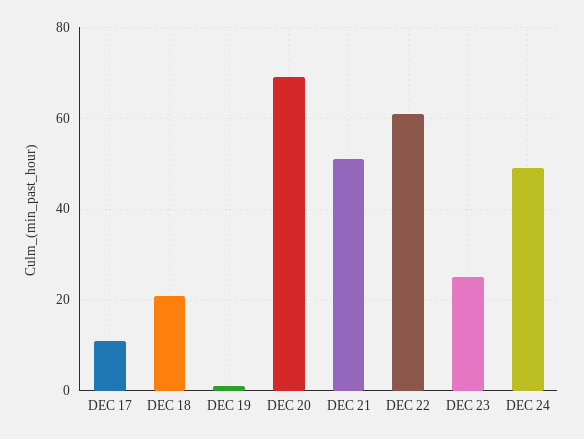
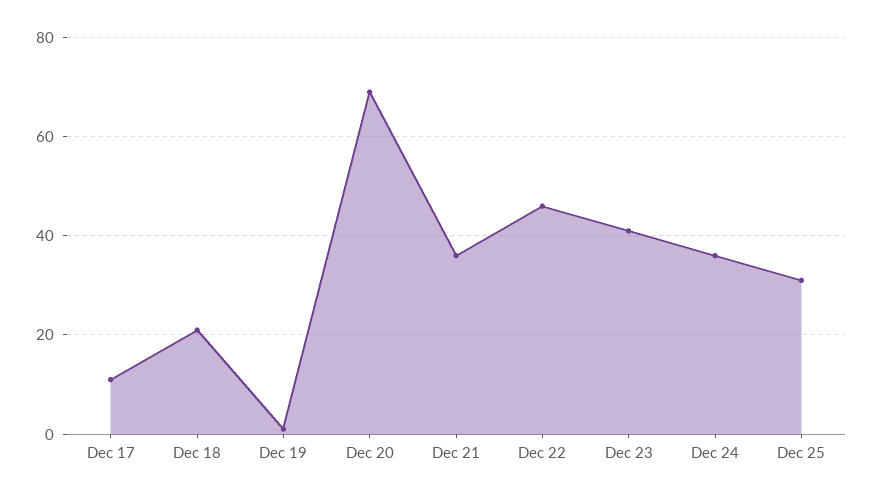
DEC 21: 50 -> 35
DEC 22: 60 -> 45
DEC 23: 25 -> 40
DEC 24: 50 -> 35
Dec 25: none -> 30

